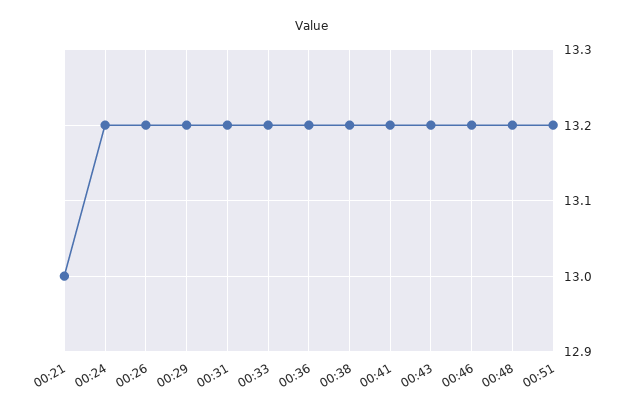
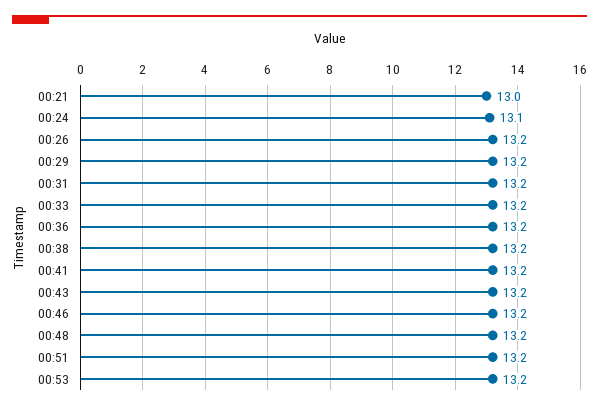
00:24: 13.2 -> 13.1
00:53: none -> 13.2

